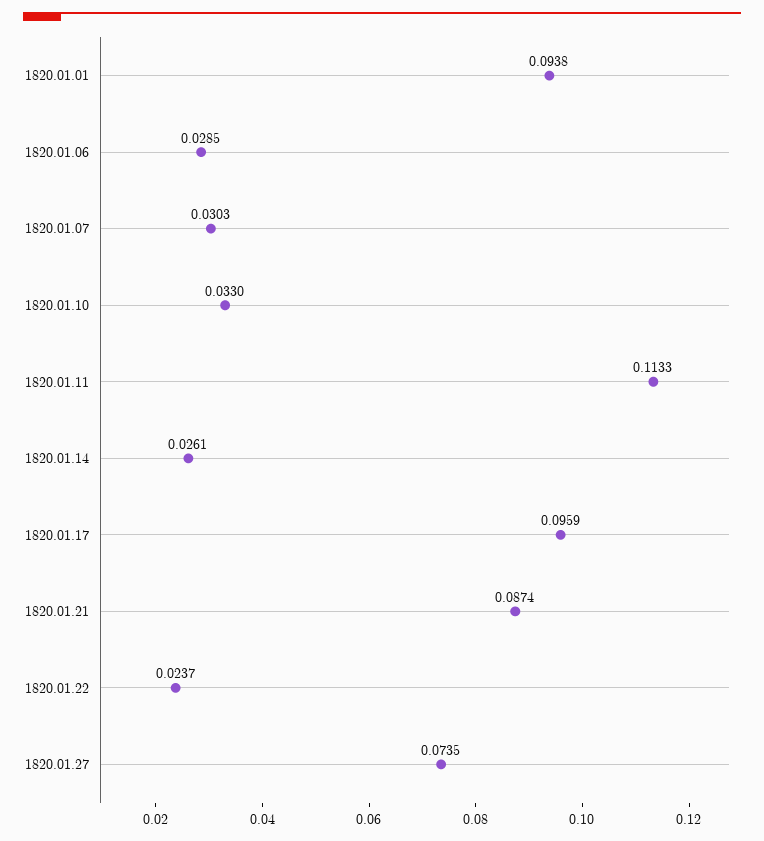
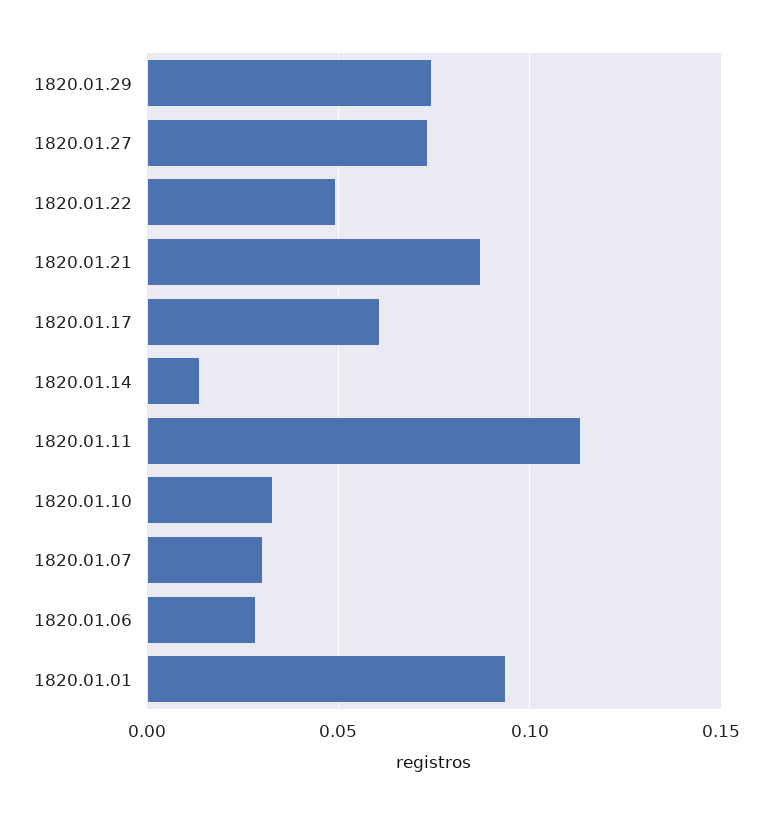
1820.01.14: 0.0261 -> 0.015
1820.01.17: 0.0959 -> 0.06
1820.01.22: 0.0237 -> 0.05
1820.01.29: none -> 0.075

